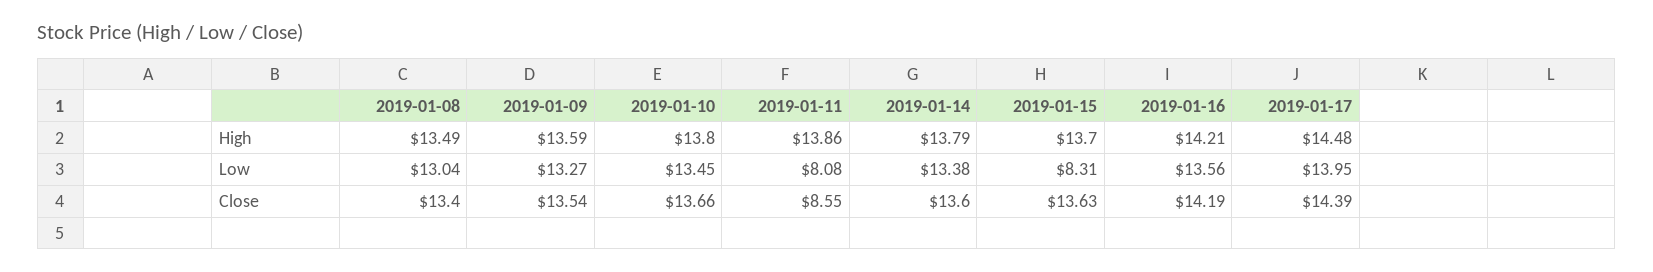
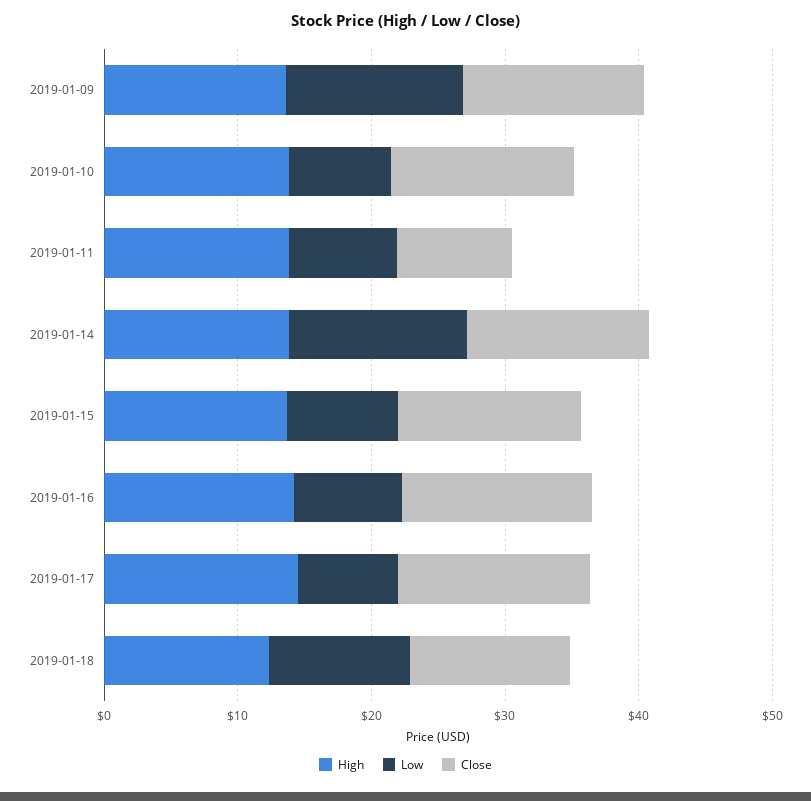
High, 2019-01-08: 13.49 -> none
Low, 2019-01-08: 13.04 -> none
Low, 2019-01-10: 13.45 -> 8
Low, 2019-01-16: 13.56 -> 8
Low, 2019-01-17: 13.95 -> 8
Close, 2019-01-08: 13.4 -> none
High, 2019-01-18: none -> 12
Low, 2019-01-18: none -> 10
Close, 2019-01-18: none -> 12

